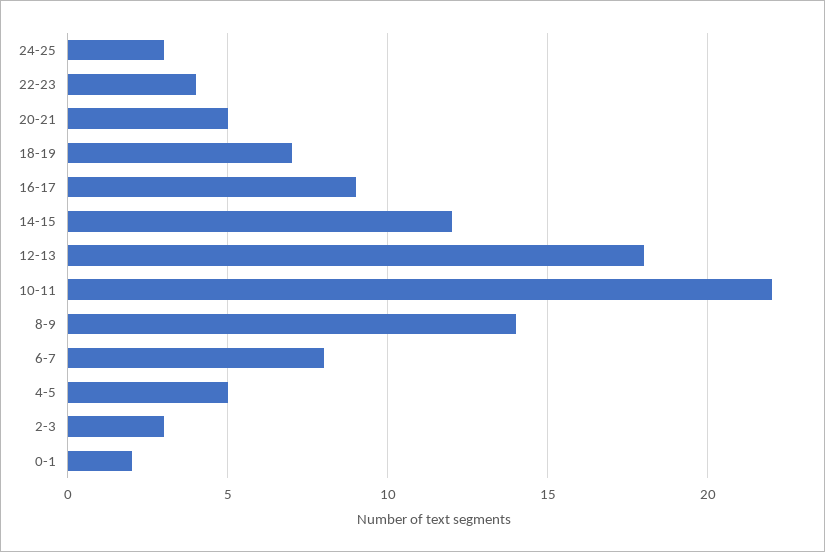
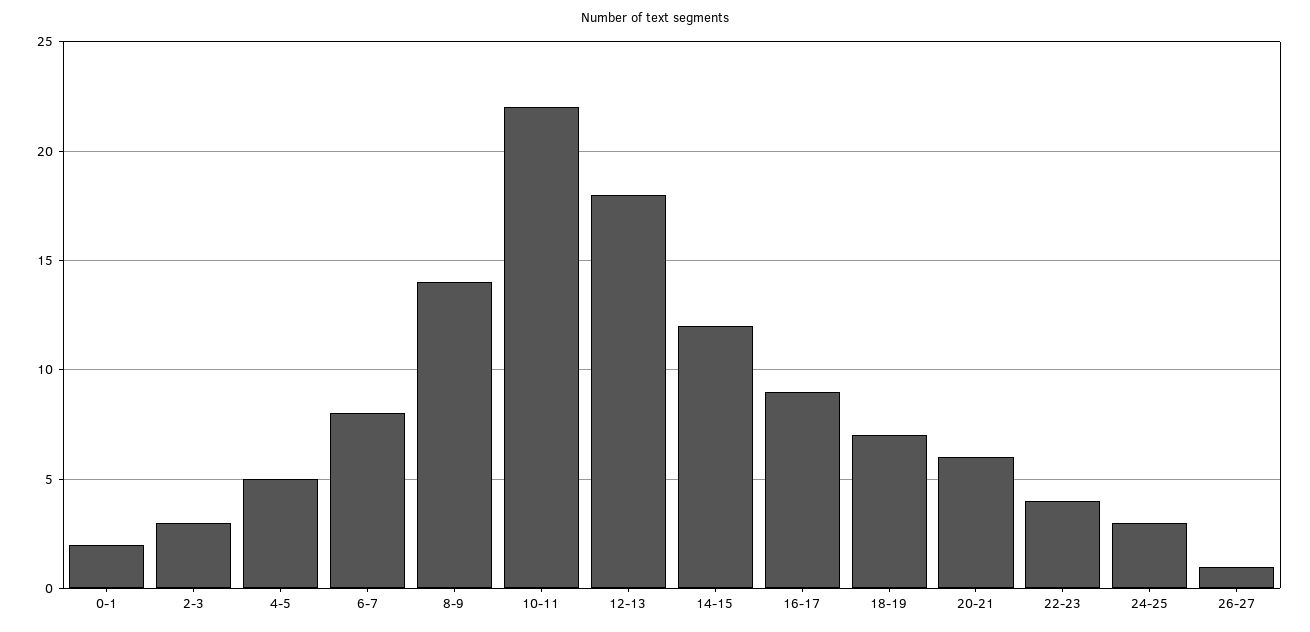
20-21: 5 -> 6
26-27: none -> 1

